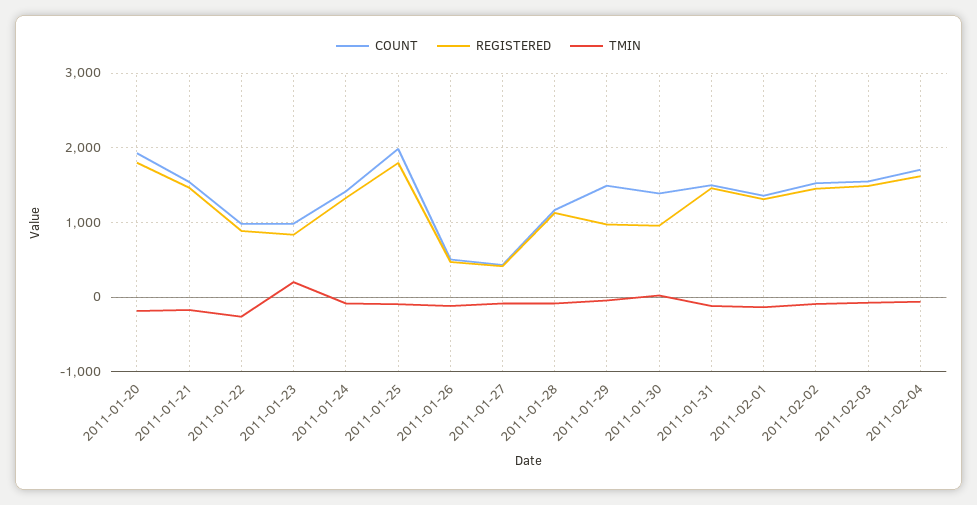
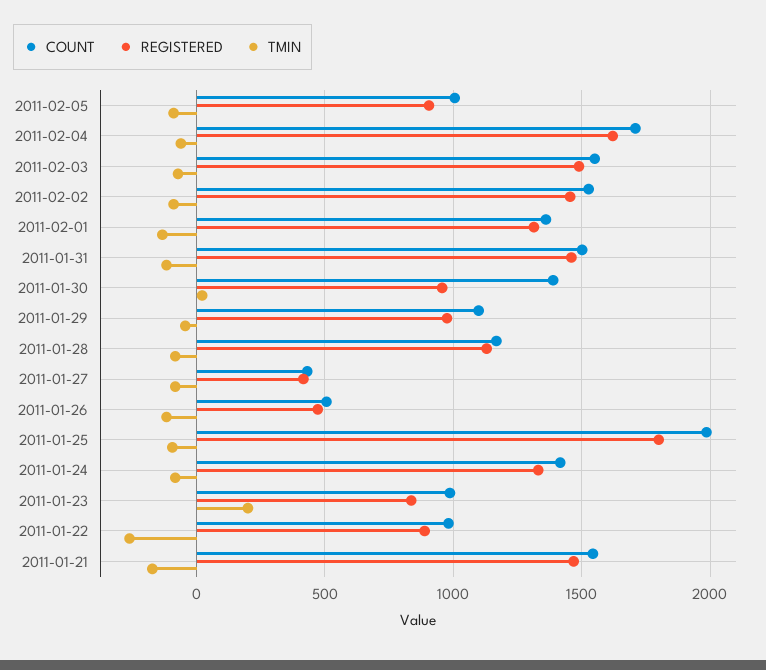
COUNT, 2011-01-20: 1900 -> none
REGISTERED, 2011-01-20: 1800 -> none
TMIN, 2011-01-20: -200 -> none
COUNT, 2011-01-29: 1500 -> 1100
COUNT, 2011-02-05: none -> 1000
REGISTERED, 2011-02-05: none -> 900
TMIN, 2011-02-05: none -> -100

